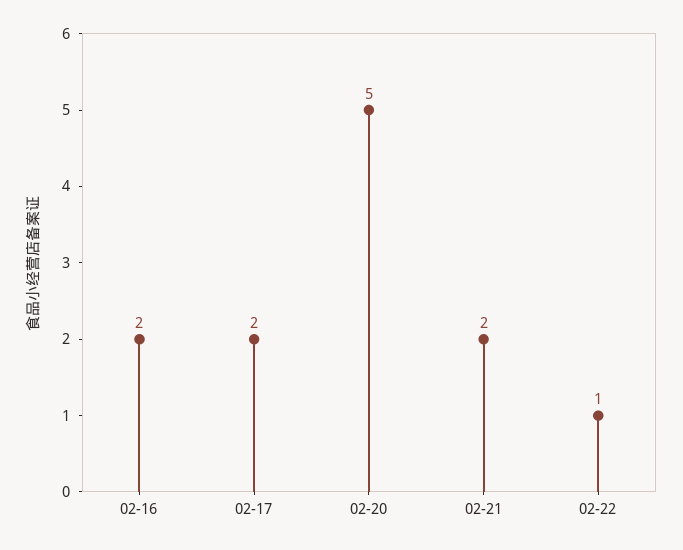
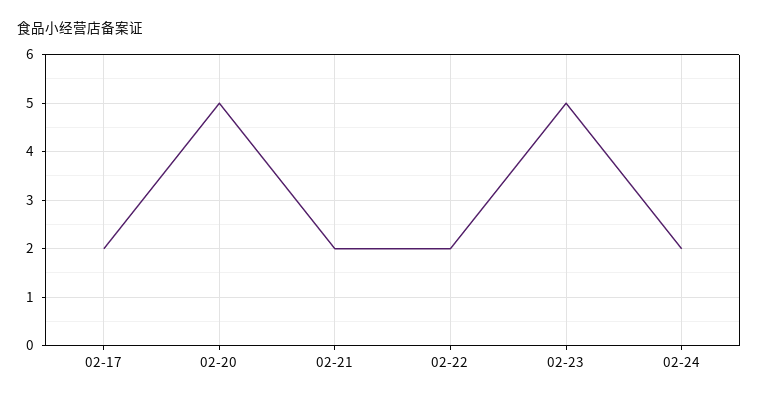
02-16: 2 -> none
02-22: 1 -> 2
02-23: none -> 5
02-24: none -> 2

